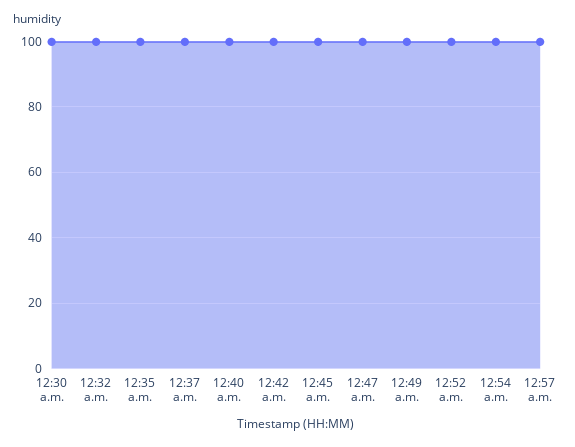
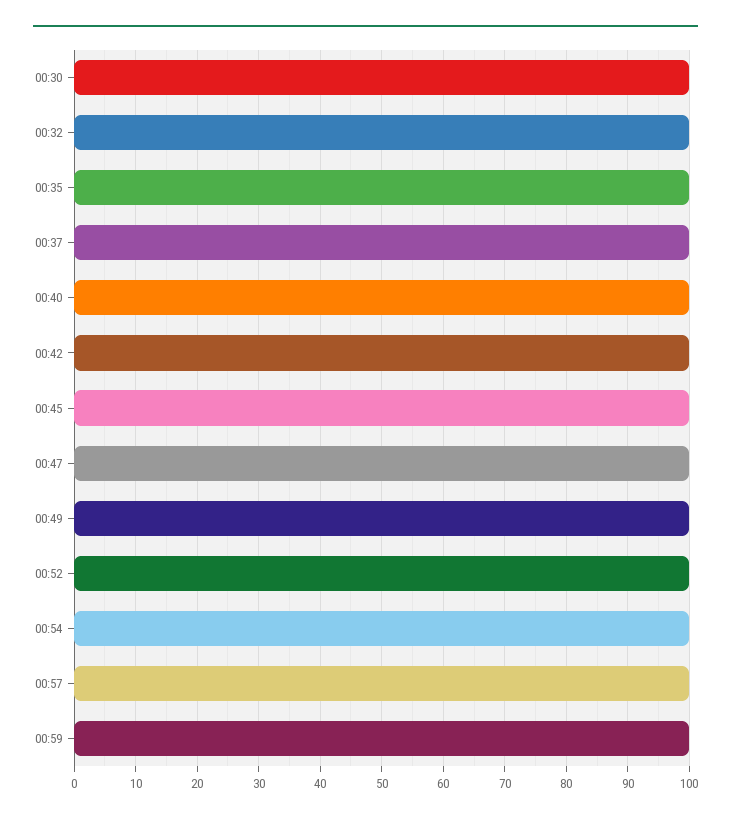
00:59: none -> 100

